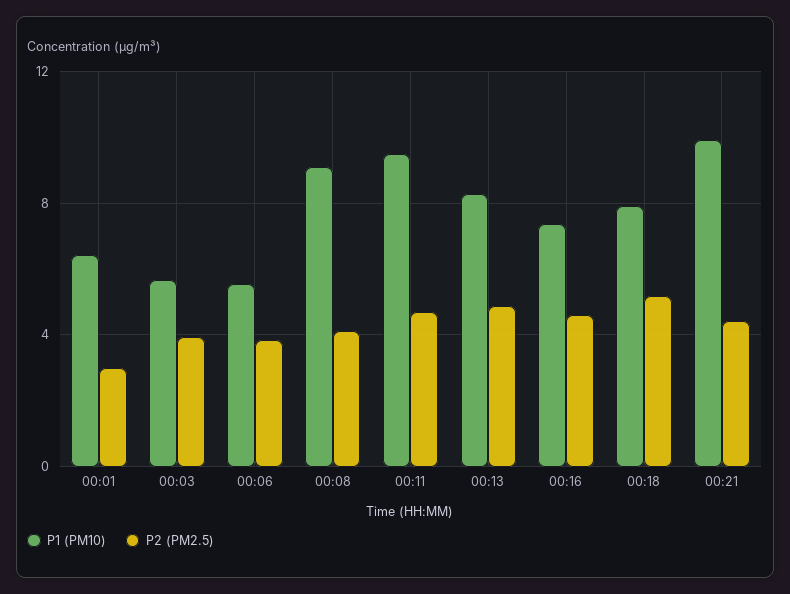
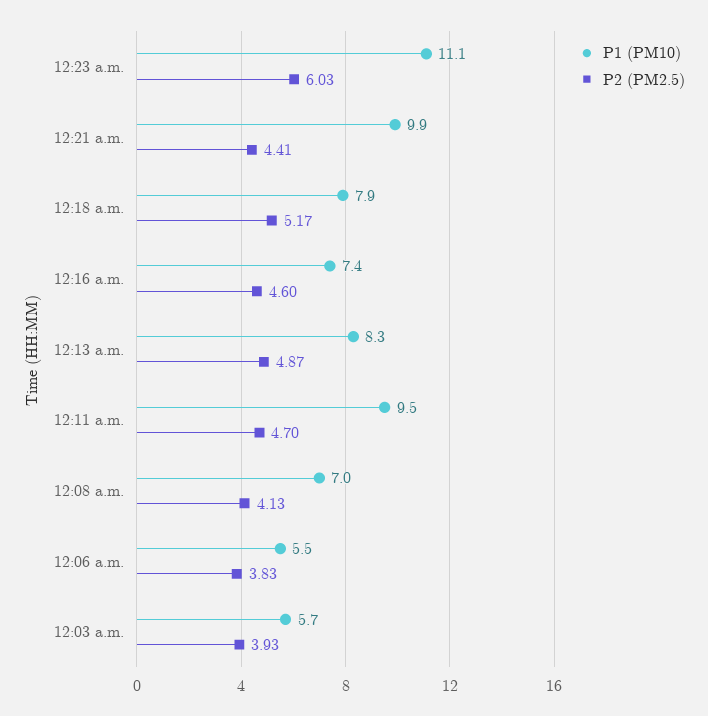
P1 (PM10), 00:01: 6.5 -> none
P2 (PM2.5), 00:01: 3 -> none
P1 (PM10), 00:08: 9 -> 7
P1 (PM10), 12:23 a.m.: none -> 11.1
P2 (PM2.5), 12:23 a.m.: none -> 6.03

